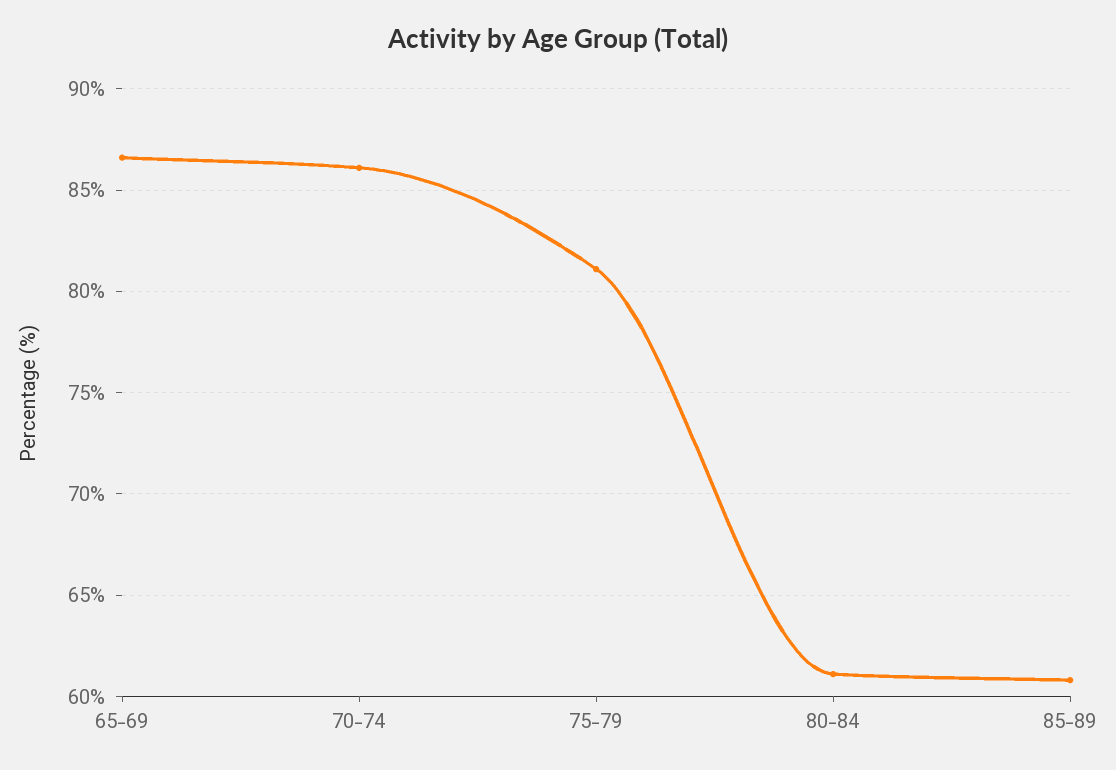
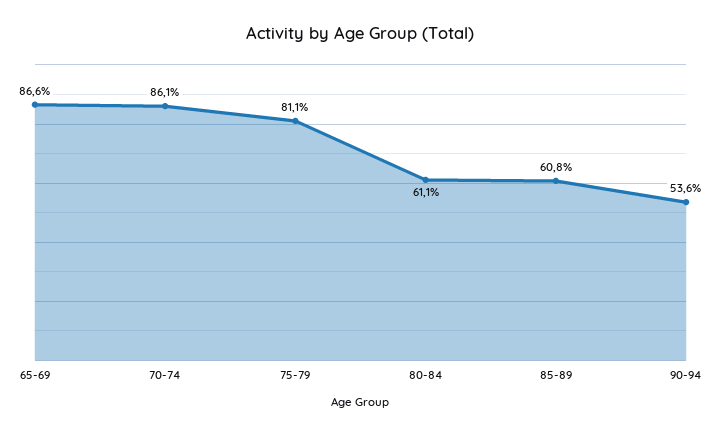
90-94: none -> 53.6

